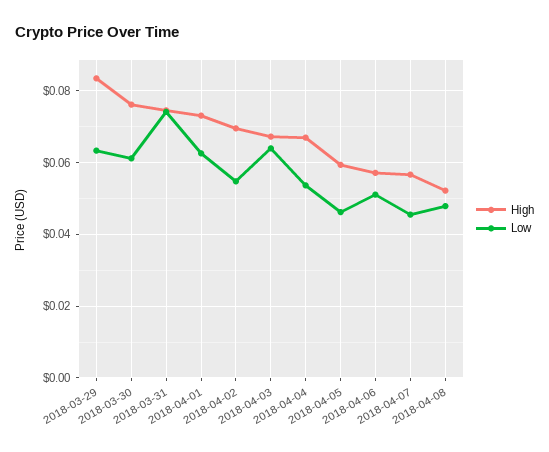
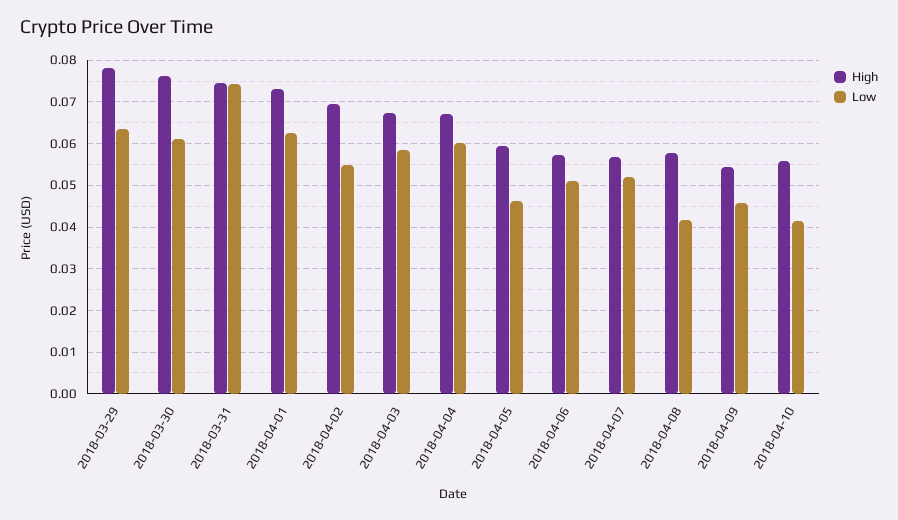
High, 2018-03-29: 0.084 -> 0.078
Low, 2018-04-03: 0.064 -> 0.058
Low, 2018-04-04: 0.054 -> 0.06
Low, 2018-04-07: 0.046 -> 0.052
High, 2018-04-08: 0.052 -> 0.058
Low, 2018-04-08: 0.048 -> 0.042
High, 2018-04-09: none -> 0.054
Low, 2018-04-09: none -> 0.046
High, 2018-04-10: none -> 0.056
Low, 2018-04-10: none -> 0.042

